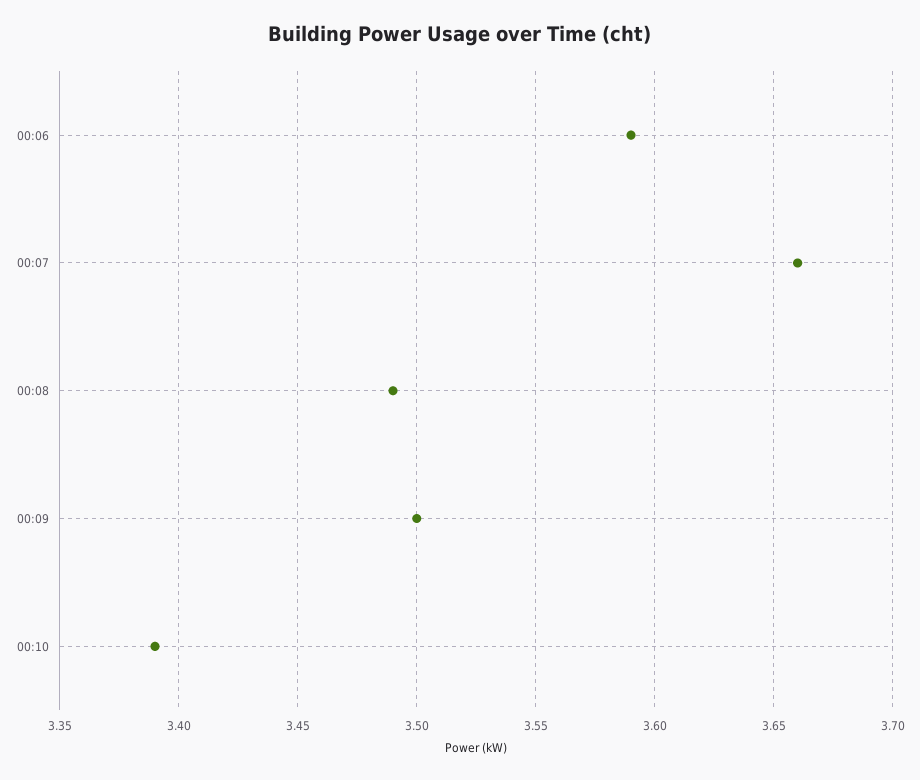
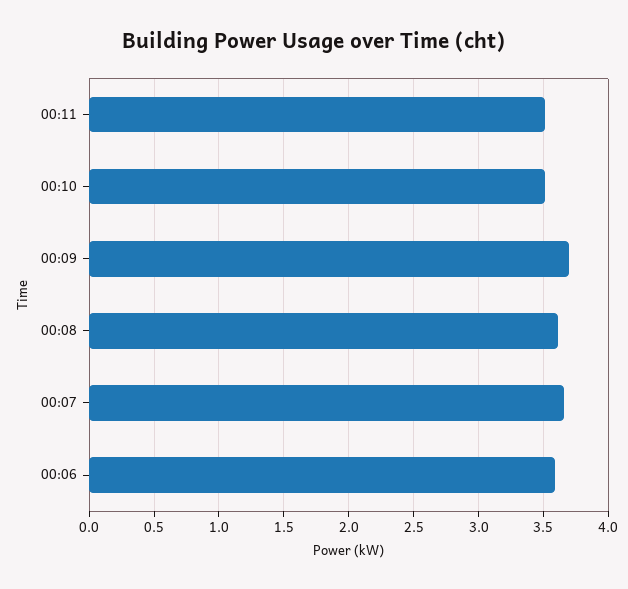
00:08: 3.49 -> 3.6
00:09: 3.5 -> 3.7
00:10: 3.39 -> 3.5
00:11: none -> 3.5

